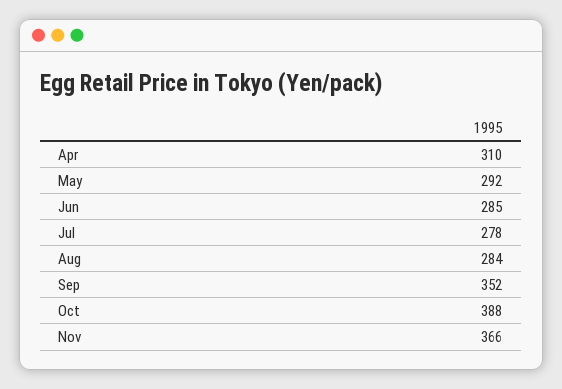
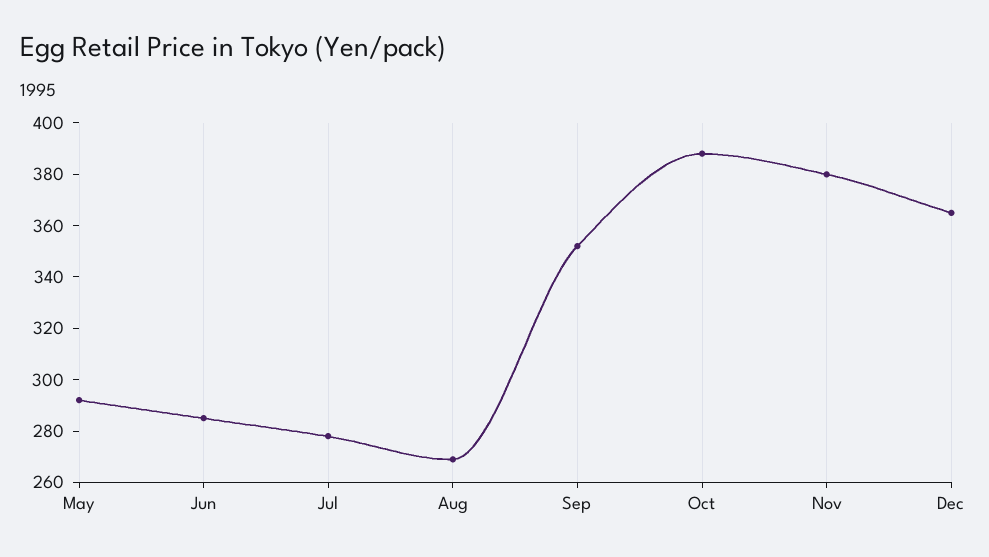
Apr: 310 -> none
Aug: 284 -> 270
Nov: 366 -> 380
Dec: none -> 365

